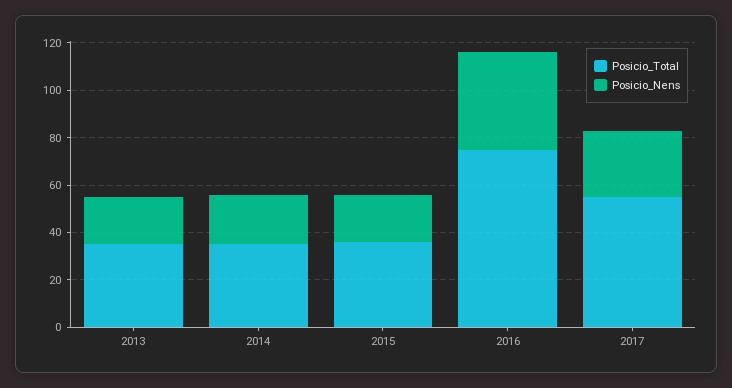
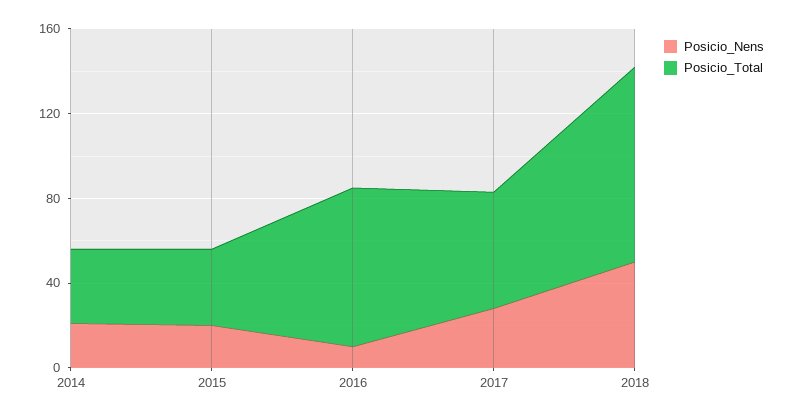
Posicio_Total, 2013: 35 -> none
Posicio_Nens, 2013: 20 -> none
Posicio_Nens, 2016: 40 -> 10
Posicio_Nens, 2018: none -> 50
Posicio_Total, 2018: none -> 90

